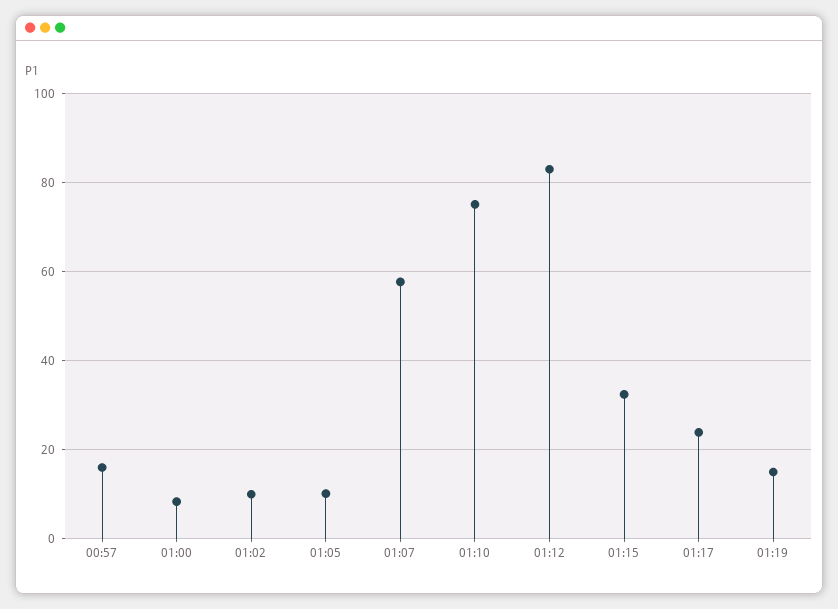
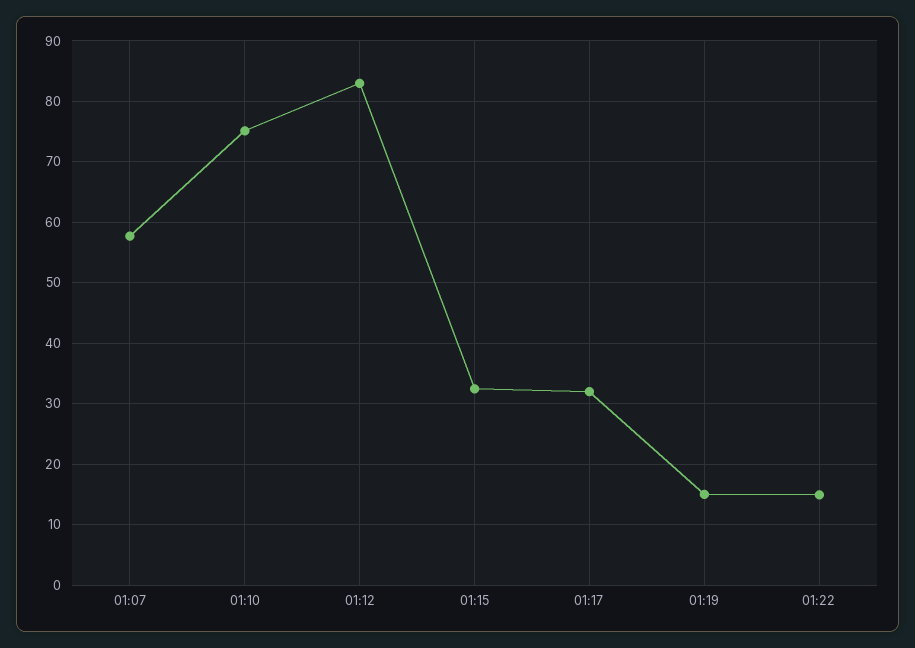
00:57: 16 -> none
01:00: 8 -> none
01:02: 10 -> none
01:05: 10 -> none
01:17: 24 -> 32
01:22: none -> 15

